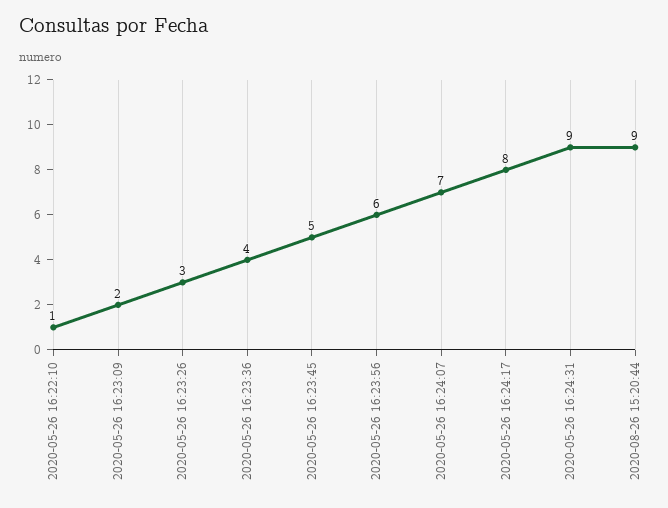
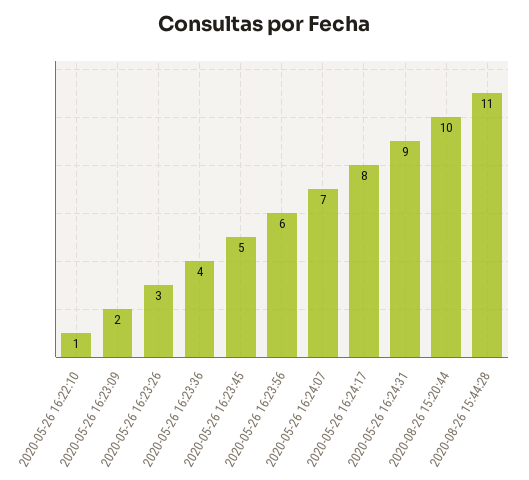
2020-08-26 15:20:44: 9 -> 10
2020-08-26 15:44:28: none -> 11

